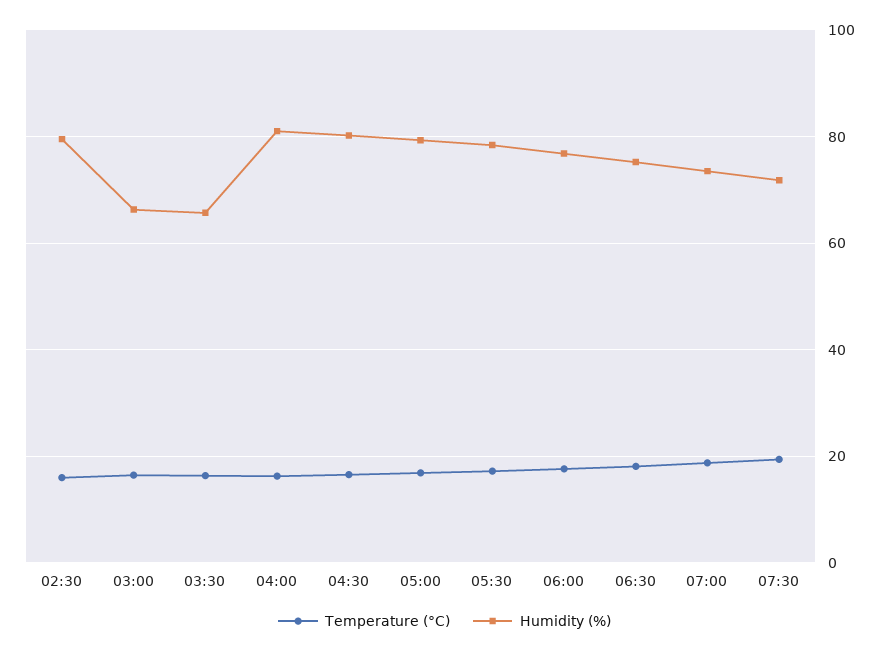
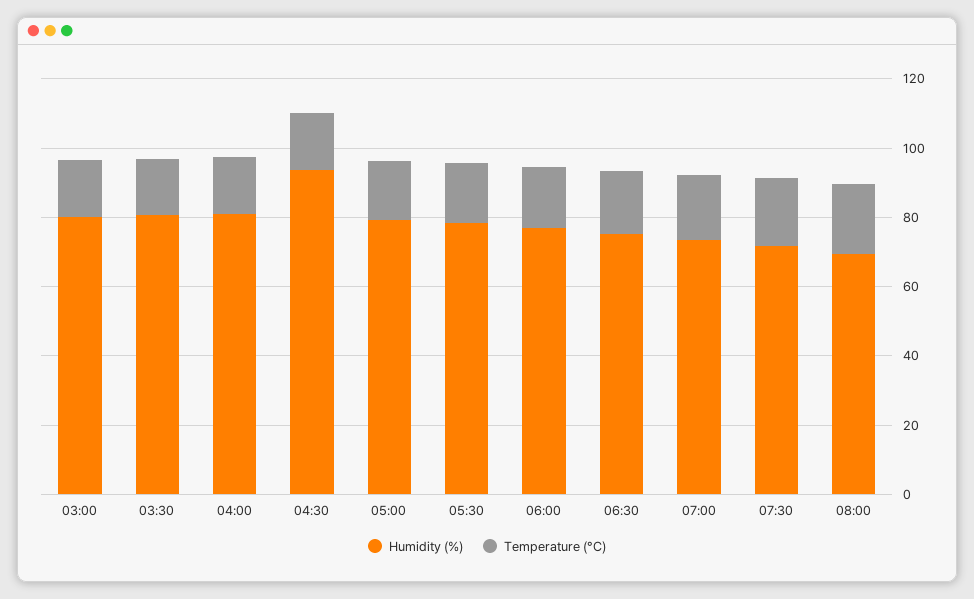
Temperature (°C), 02:30: 16 -> none
Humidity (%), 02:30: 80 -> none
Humidity (%), 03:00: 66 -> 80
Humidity (%), 03:30: 66 -> 80
Humidity (%), 04:30: 80 -> 95
Humidity (%), 08:00: none -> 70
Temperature (°C), 08:00: none -> 20

